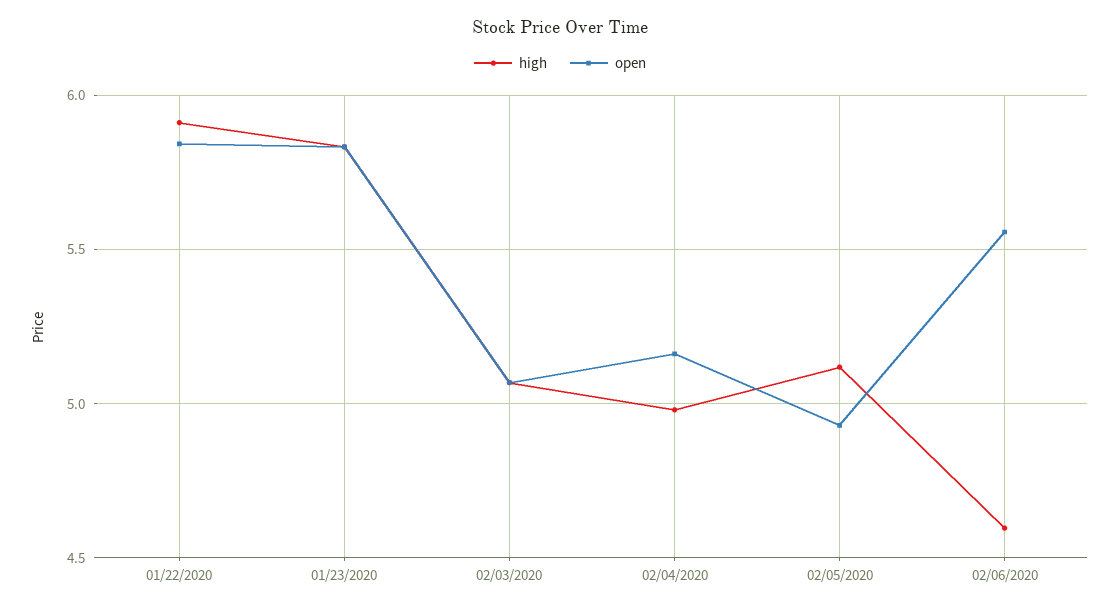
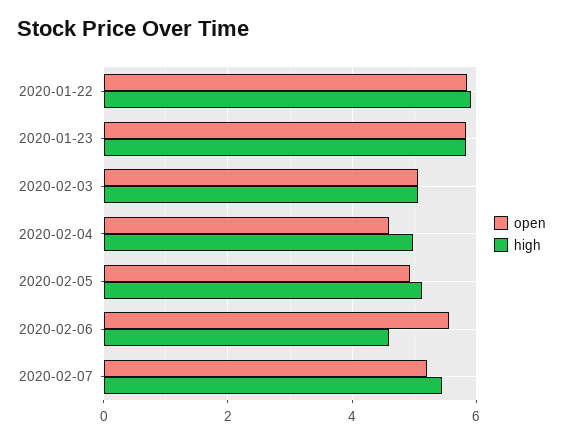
open, 02/04/2020: 5.15 -> 4.6
open, 2020-02-07: none -> 5.2
high, 2020-02-07: none -> 5.4

